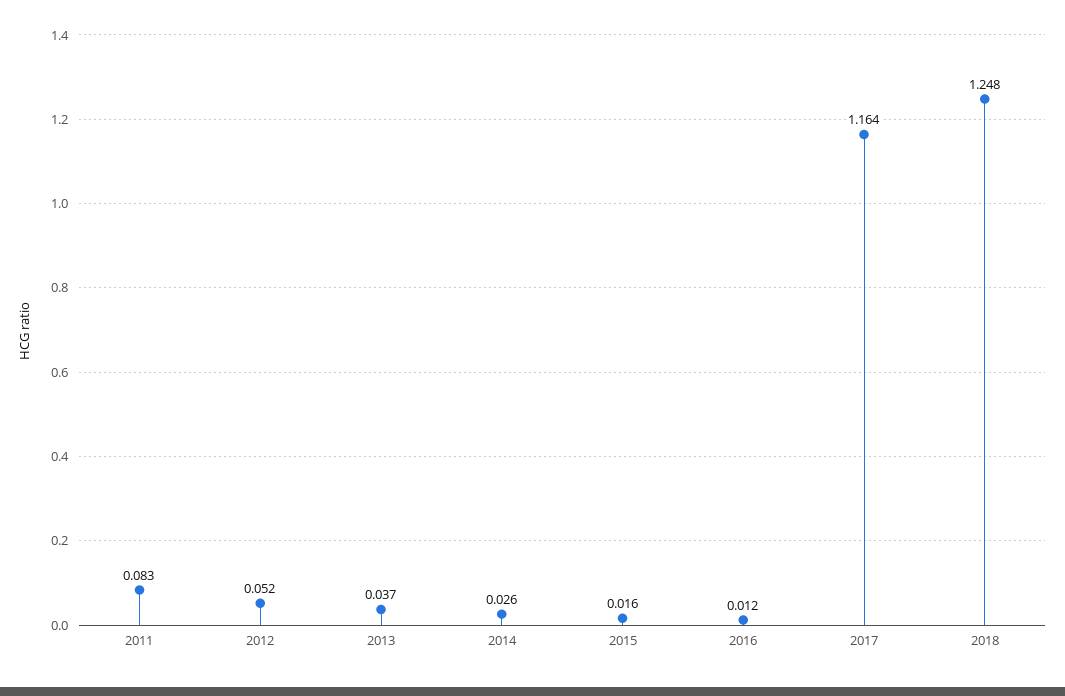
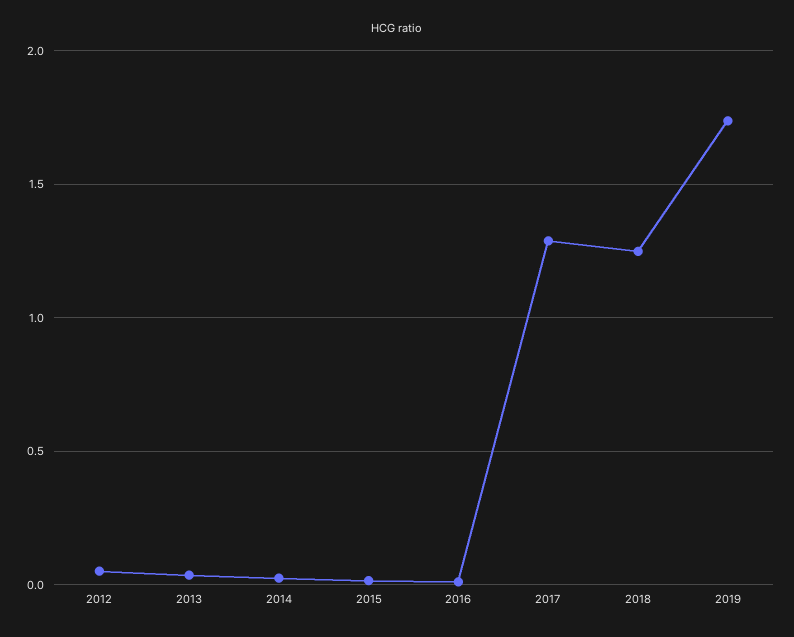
2011: 0.083 -> none
2017: 1.164 -> 1.3
2019: none -> 1.75

